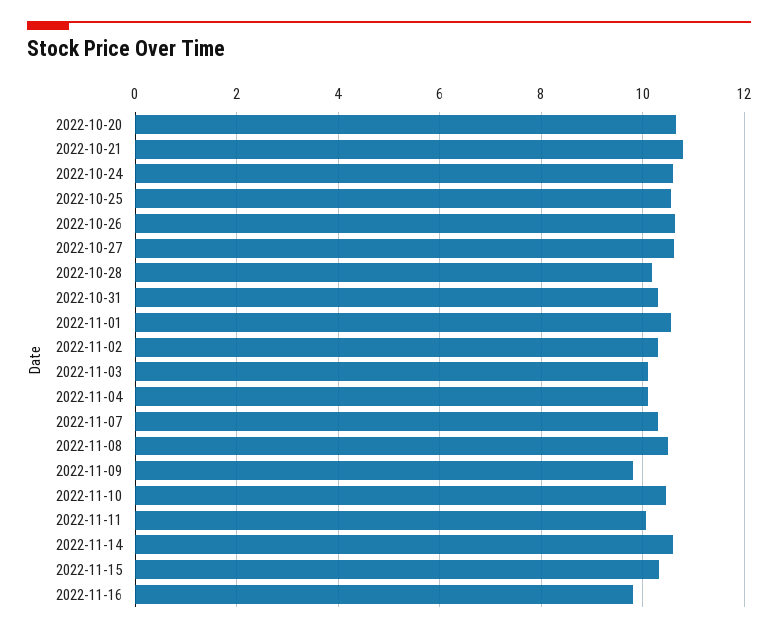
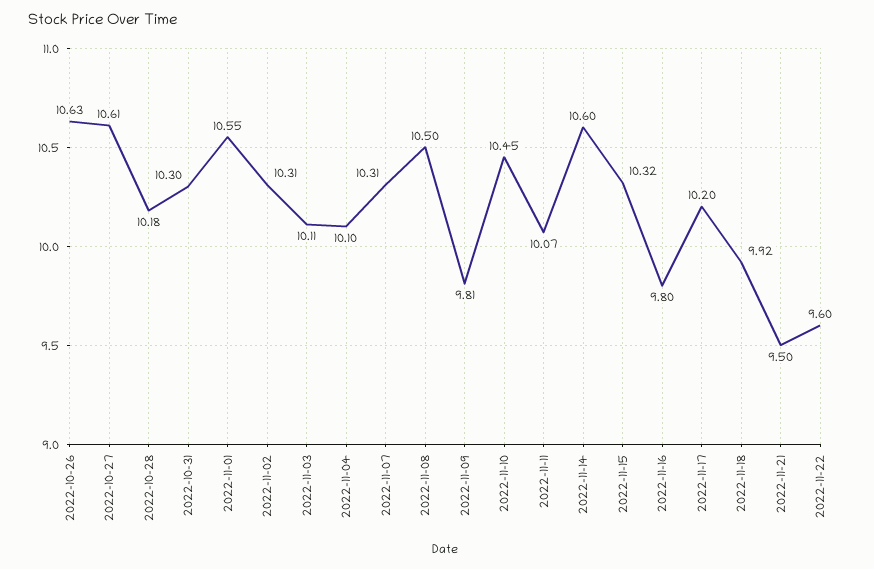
2022-10-20: 10.6 -> none
2022-10-21: 10.8 -> none
2022-10-24: 10.6 -> none
2022-10-25: 10.6 -> none
2022-11-17: none -> 10.2
2022-11-18: none -> 9.92
2022-11-21: none -> 9.5
2022-11-22: none -> 9.6

